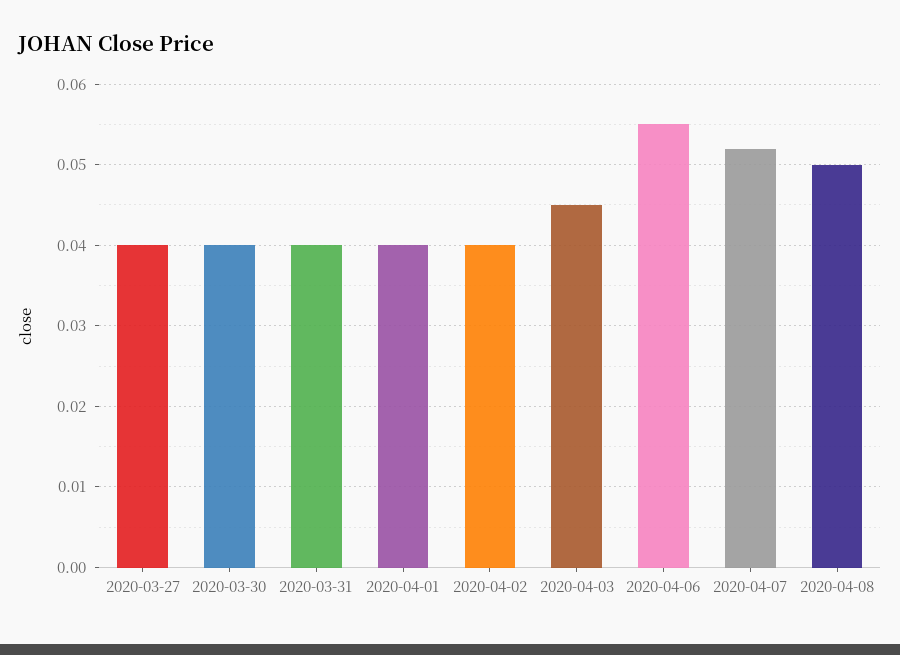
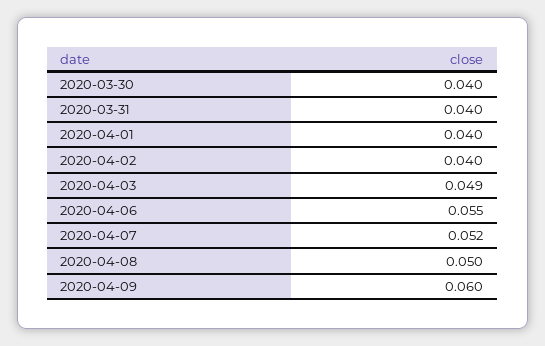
2020-03-27: 0.04 -> none
2020-04-03: 0.045 -> 0.049
2020-04-09: none -> 0.06

